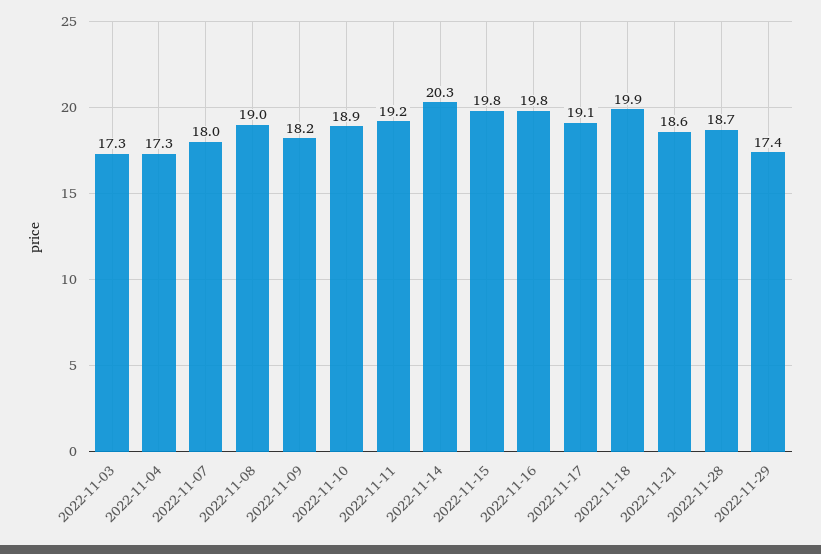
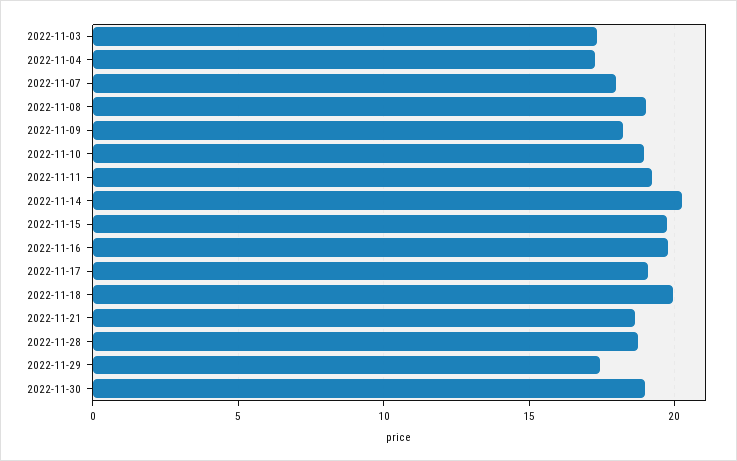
2022-11-30: none -> 19

